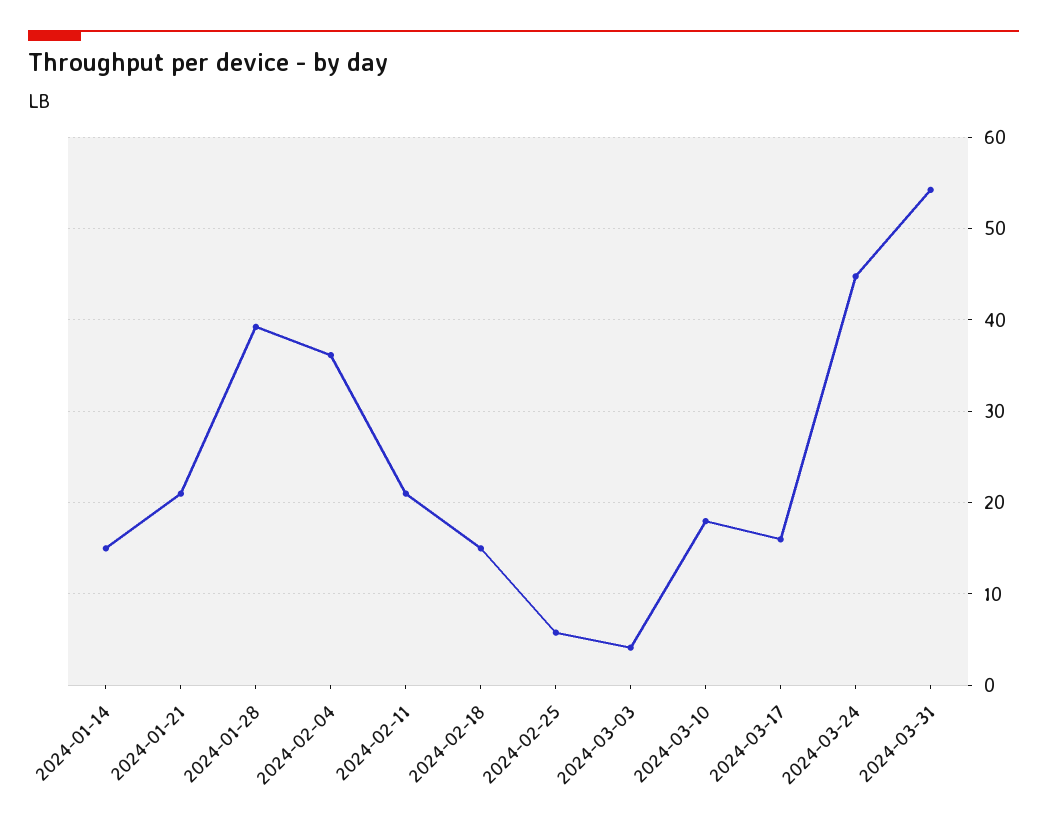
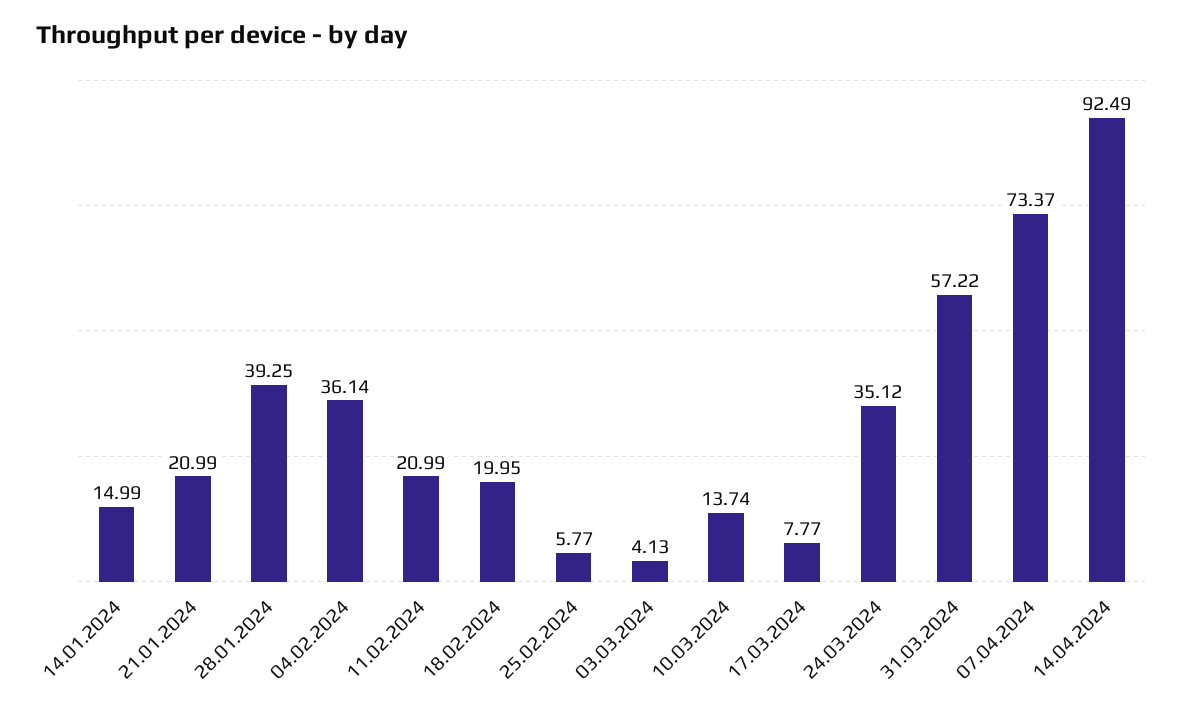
2024-02-18: 15 -> 19.95
2024-03-10: 18 -> 13.74
2024-03-17: 16 -> 7.77
2024-03-24: 45 -> 35.12
2024-03-31: 54 -> 57.22
07.04.2024: none -> 73.37
14.04.2024: none -> 92.49

